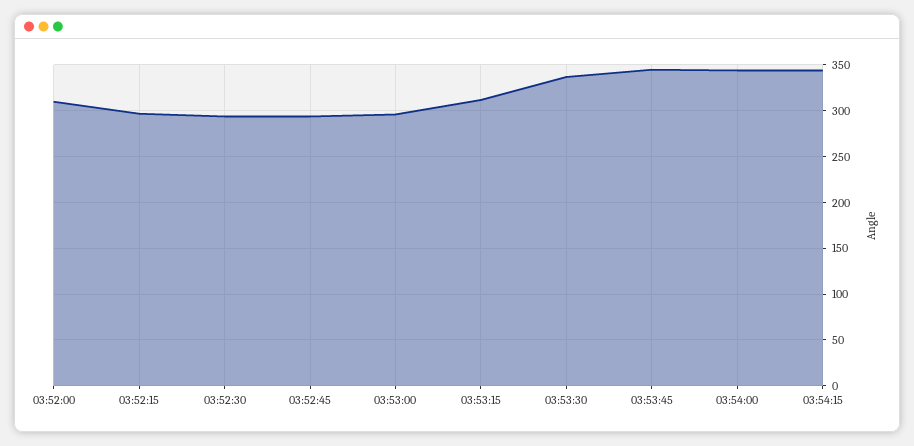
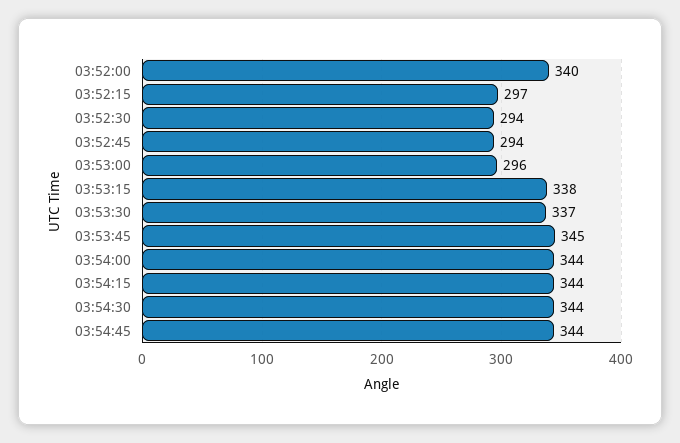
03:52:00: 310 -> 340
03:53:15: 310 -> 338
03:54:30: none -> 344
03:54:45: none -> 344

